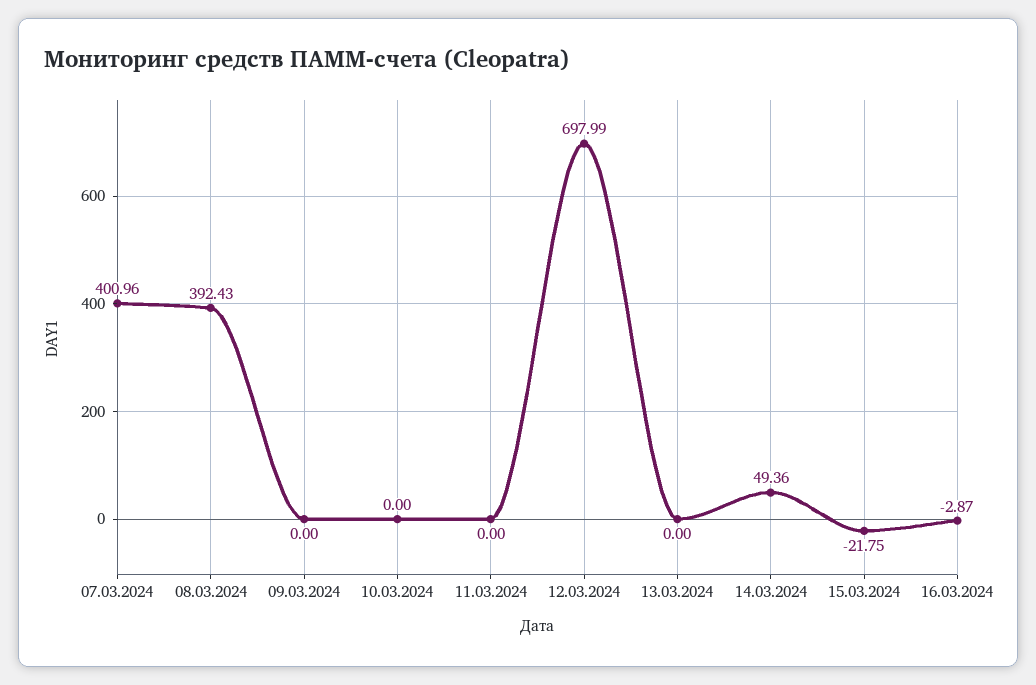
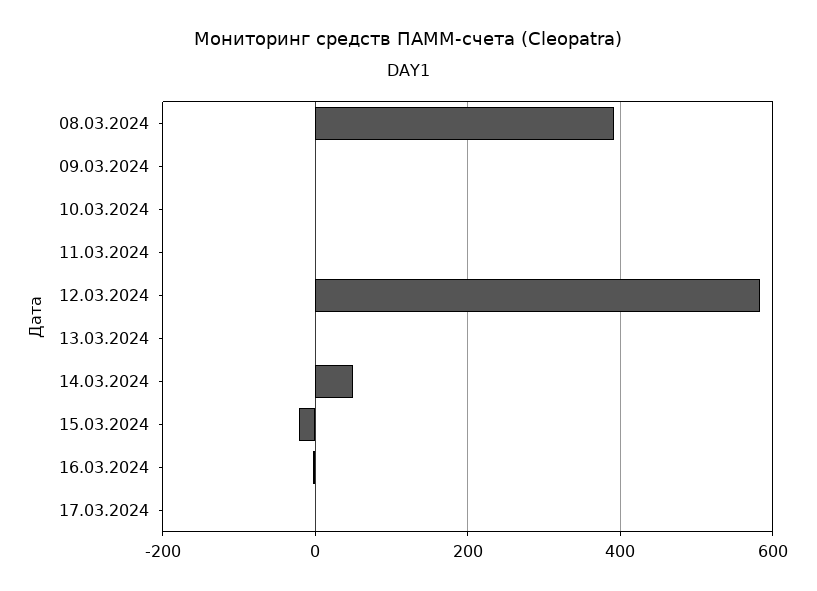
07.03.2024: 400.96 -> none
12.03.2024: 697.99 -> 580
17.03.2024: none -> 0

